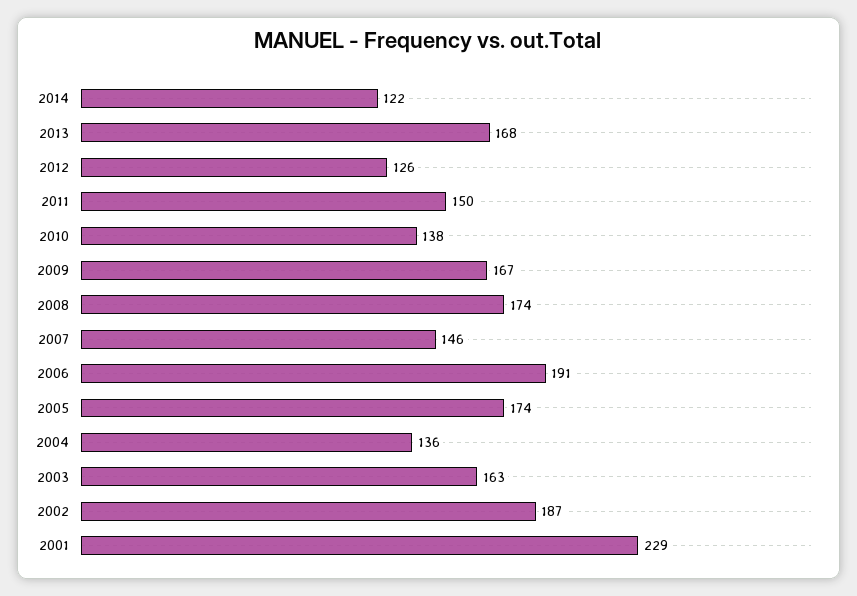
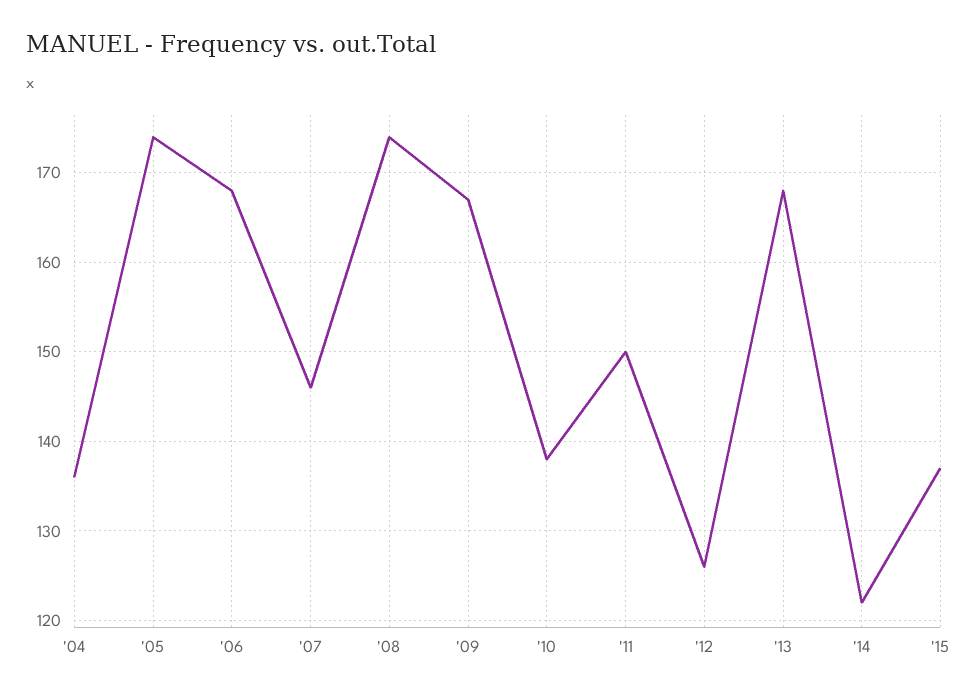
2006: 191 -> 168
2003: 163 -> none
2002: 187 -> none
2001: 229 -> none
'15: none -> 137

